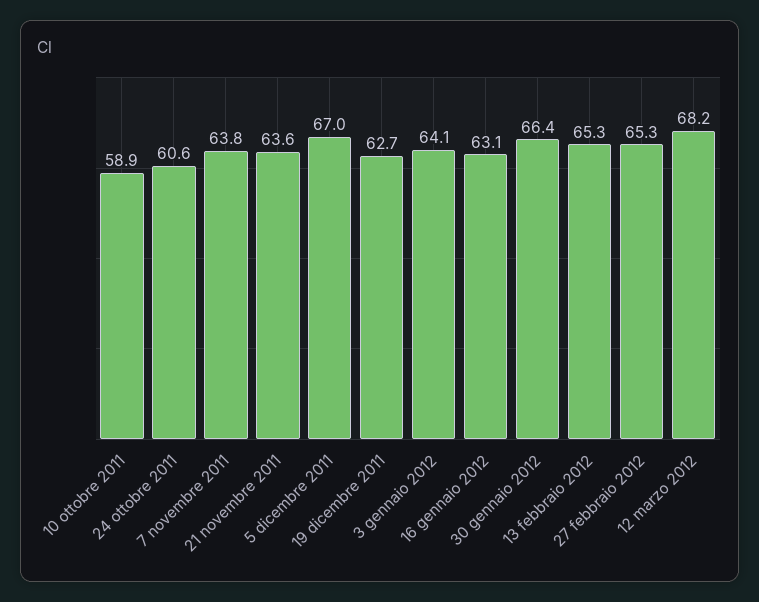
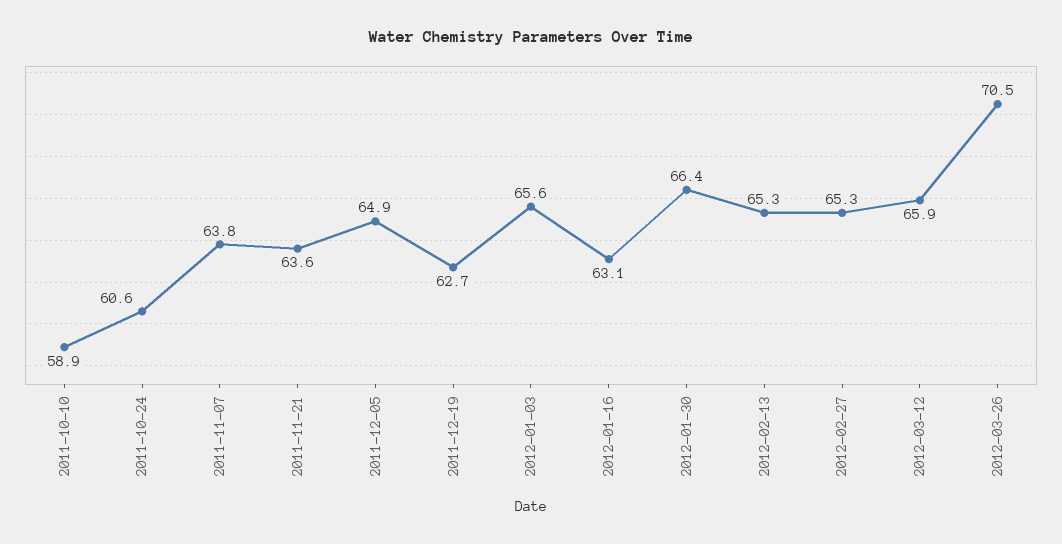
5 dicembre 2011: 67 -> 64.9
3 gennaio 2012: 64.1 -> 65.6
12 marzo 2012: 68.2 -> 65.9
2012-03-26: none -> 70.5

